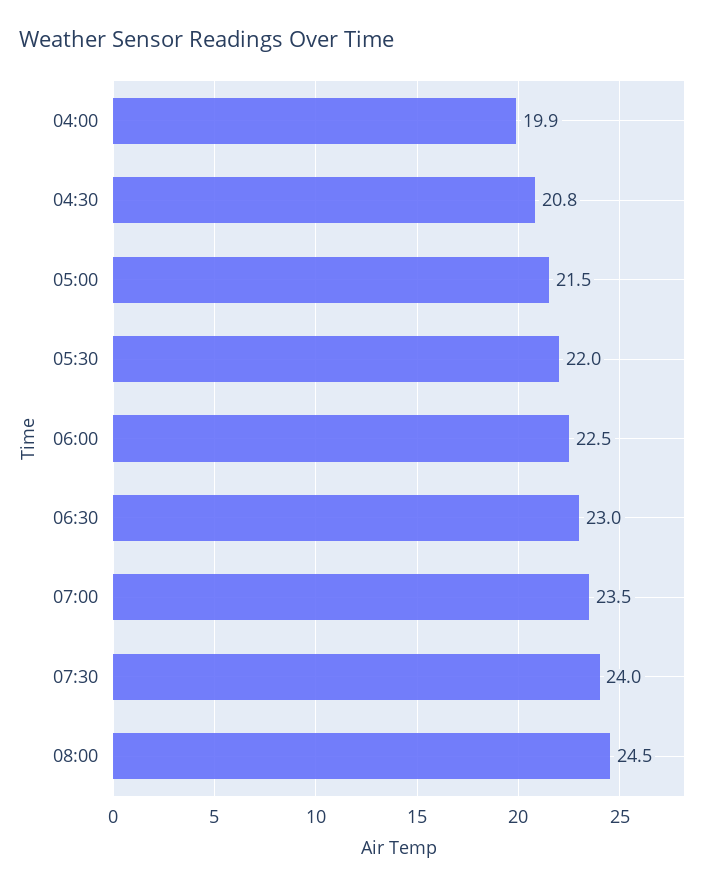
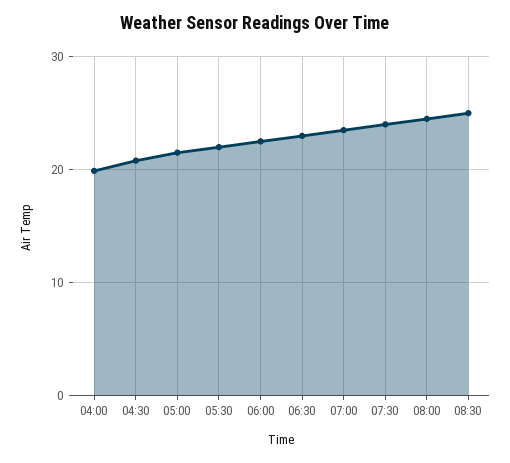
08:30: none -> 25

